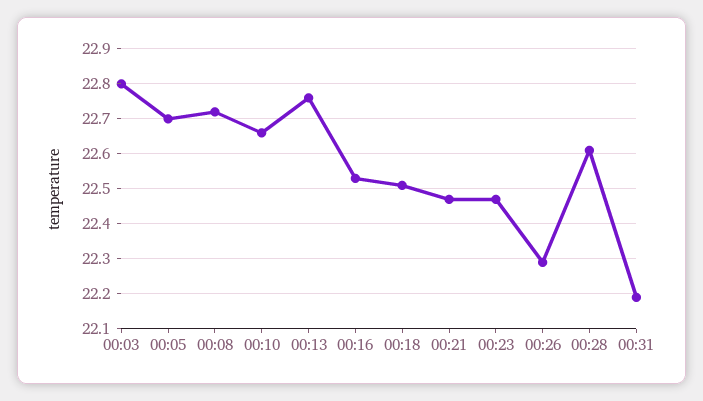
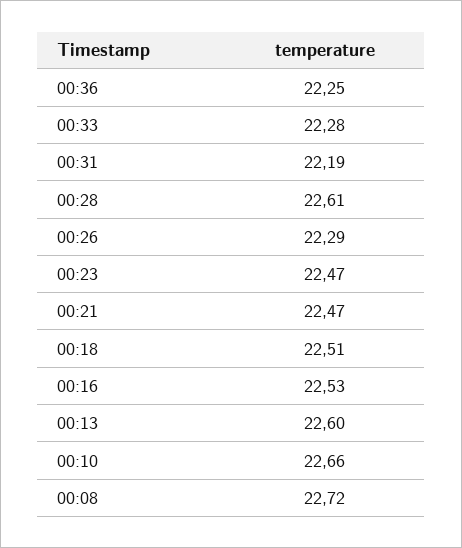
00:03: 22.8 -> none
00:05: 22.7 -> none
00:13: 22.75 -> 22.6
00:36: none -> 22.25
00:33: none -> 22.28

